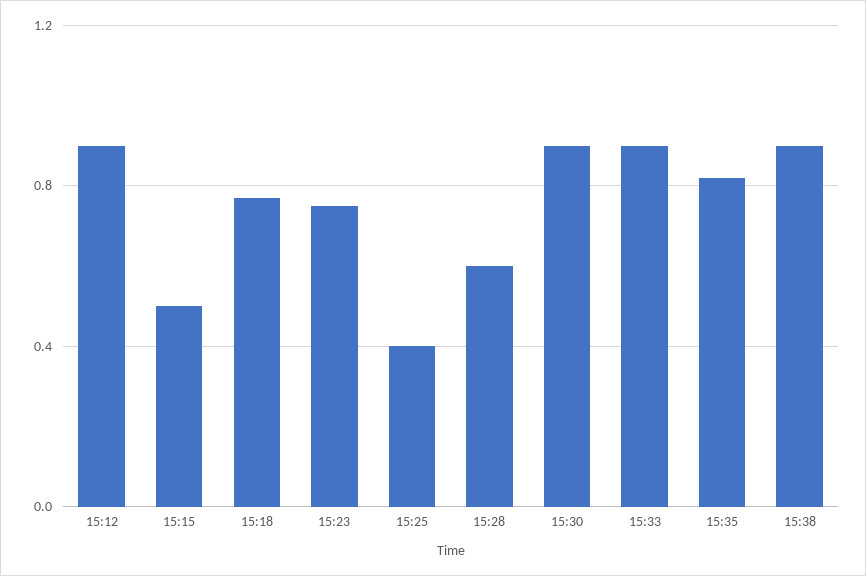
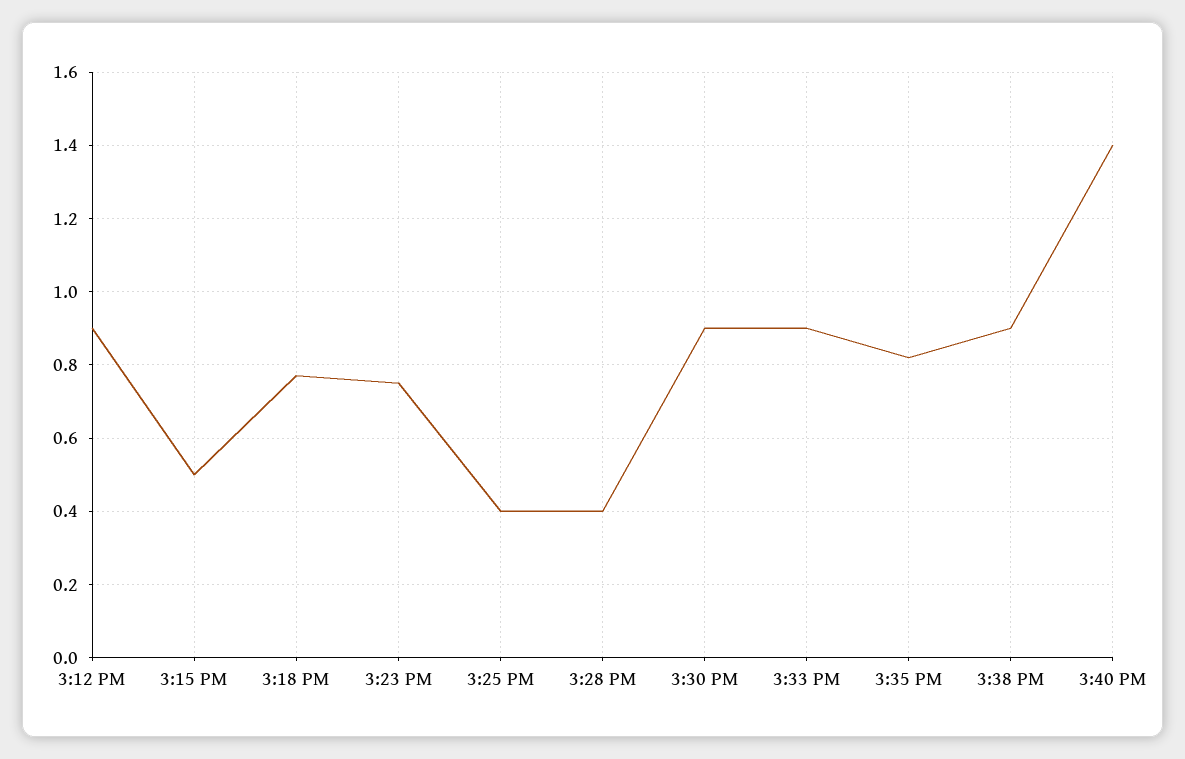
15:28: 0.6 -> 0.4
3:40 PM: none -> 1.4

